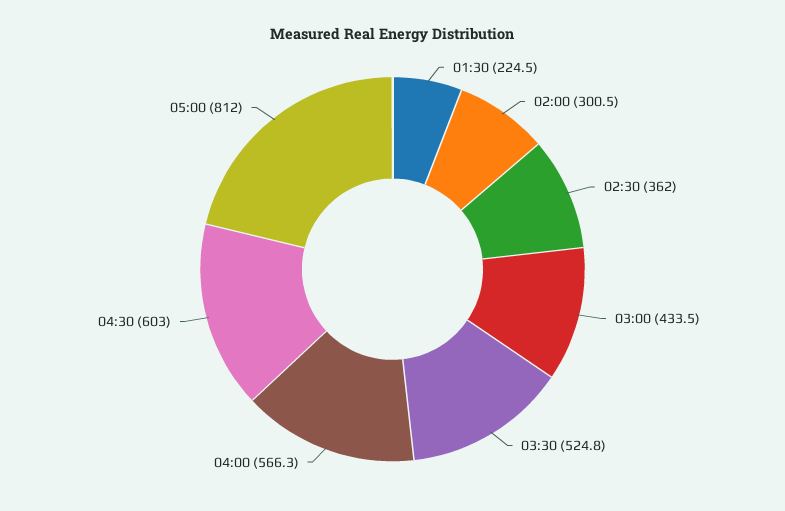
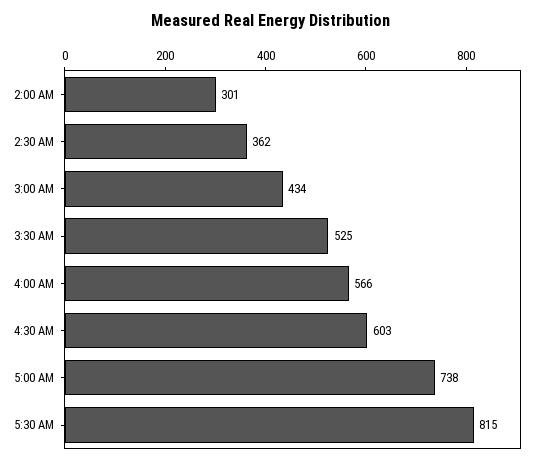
01:30: 224.5 -> none
05:00: 812 -> 738
5:30 AM: none -> 815

